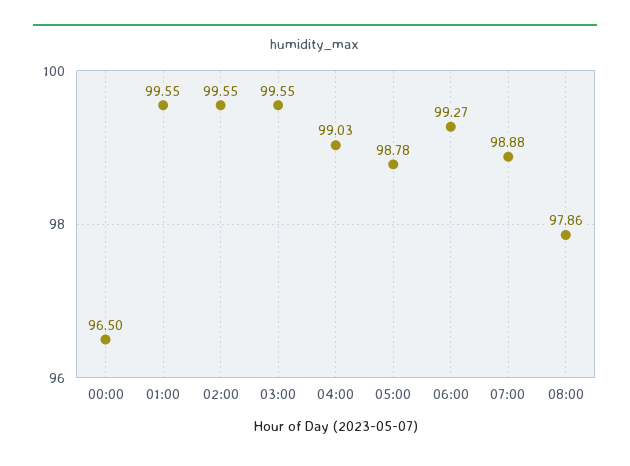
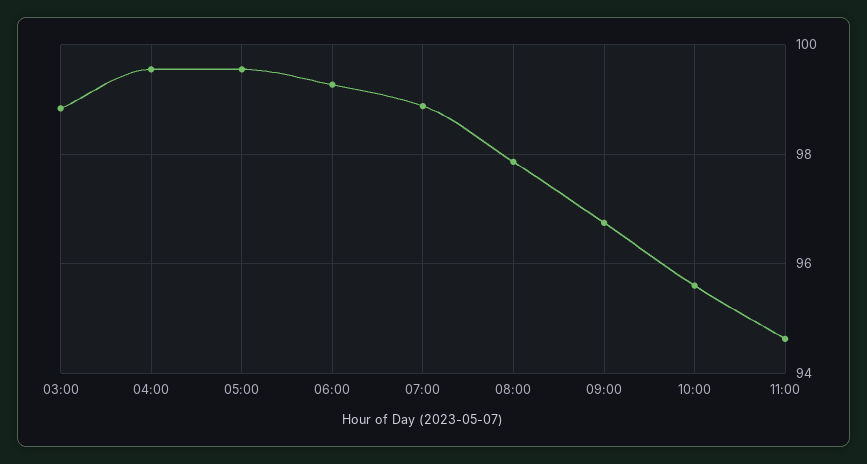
00:00: 96.5 -> none
01:00: 99.55 -> none
02:00: 99.55 -> none
03:00: 99.55 -> 98.8
04:00: 99.03 -> 99.6
05:00: 98.78 -> 99.6
09:00: none -> 96.8
10:00: none -> 95.6
11:00: none -> 94.6

